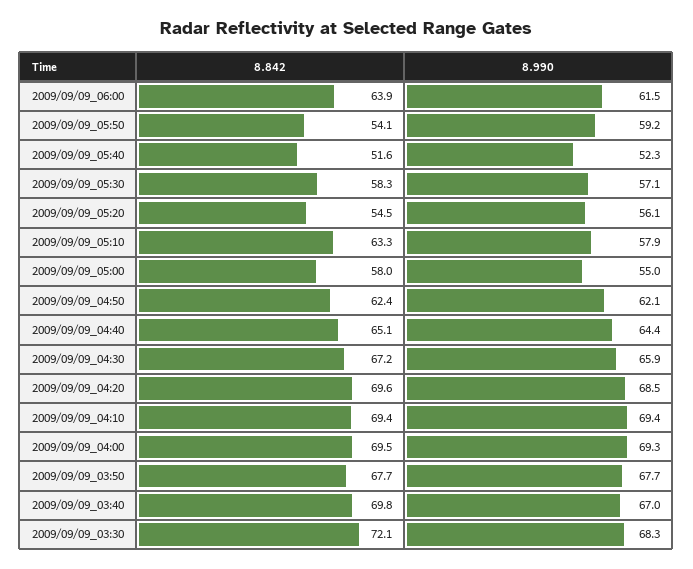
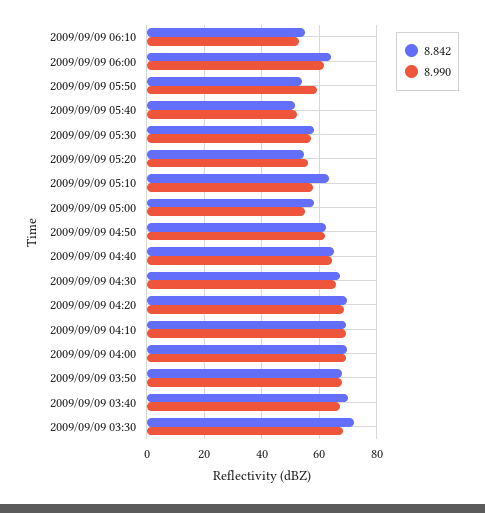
8.842, 2009/09/09 06:10: none -> 55
8.990, 2009/09/09 06:10: none -> 52.5

